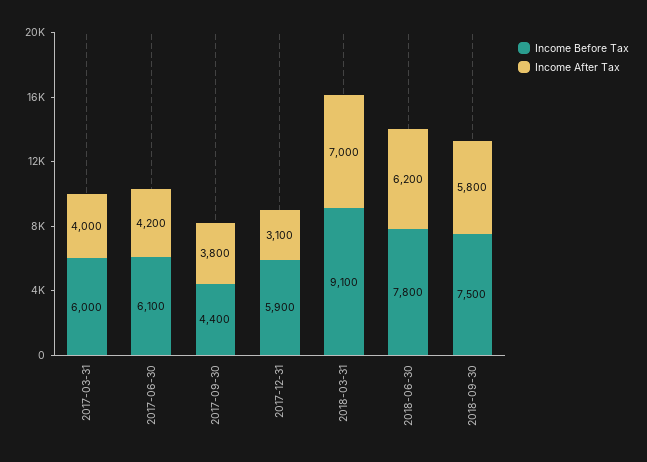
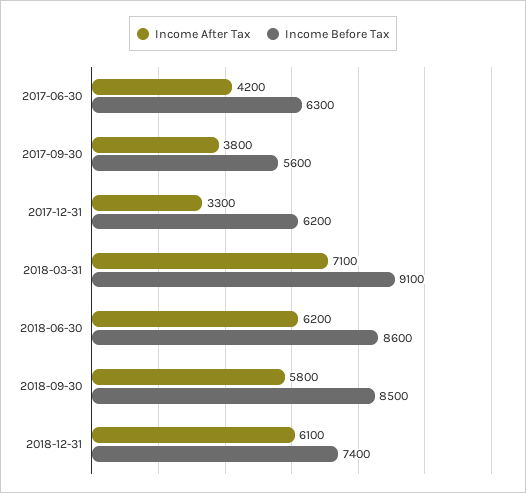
Income Before Tax, 2017-03-31: 6000 -> none
Income After Tax, 2017-03-31: 4000 -> none
Income Before Tax, 2017-06-30: 6100 -> 6300
Income Before Tax, 2017-09-30: 4400 -> 5600
Income Before Tax, 2017-12-31: 5900 -> 6200
Income After Tax, 2017-12-31: 3100 -> 3300
Income After Tax, 2018-03-31: 7000 -> 7100
Income Before Tax, 2018-06-30: 7800 -> 8600
Income Before Tax, 2018-09-30: 7500 -> 8500
Income After Tax, 2018-12-31: none -> 6100
Income Before Tax, 2018-12-31: none -> 7400

